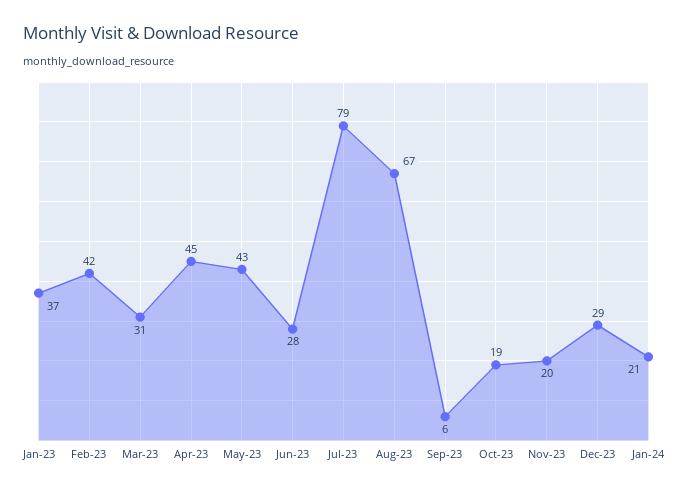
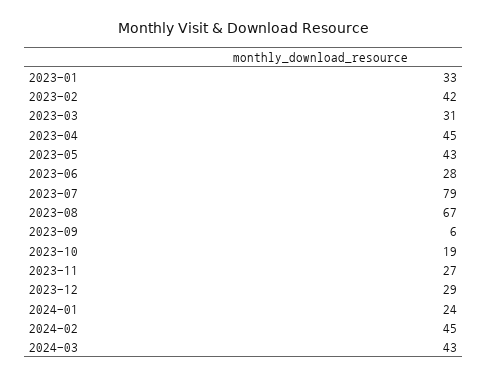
Jan-23: 37 -> 33
Nov-23: 20 -> 27
Jan-24: 21 -> 24
2024-02: none -> 45
2024-03: none -> 43

